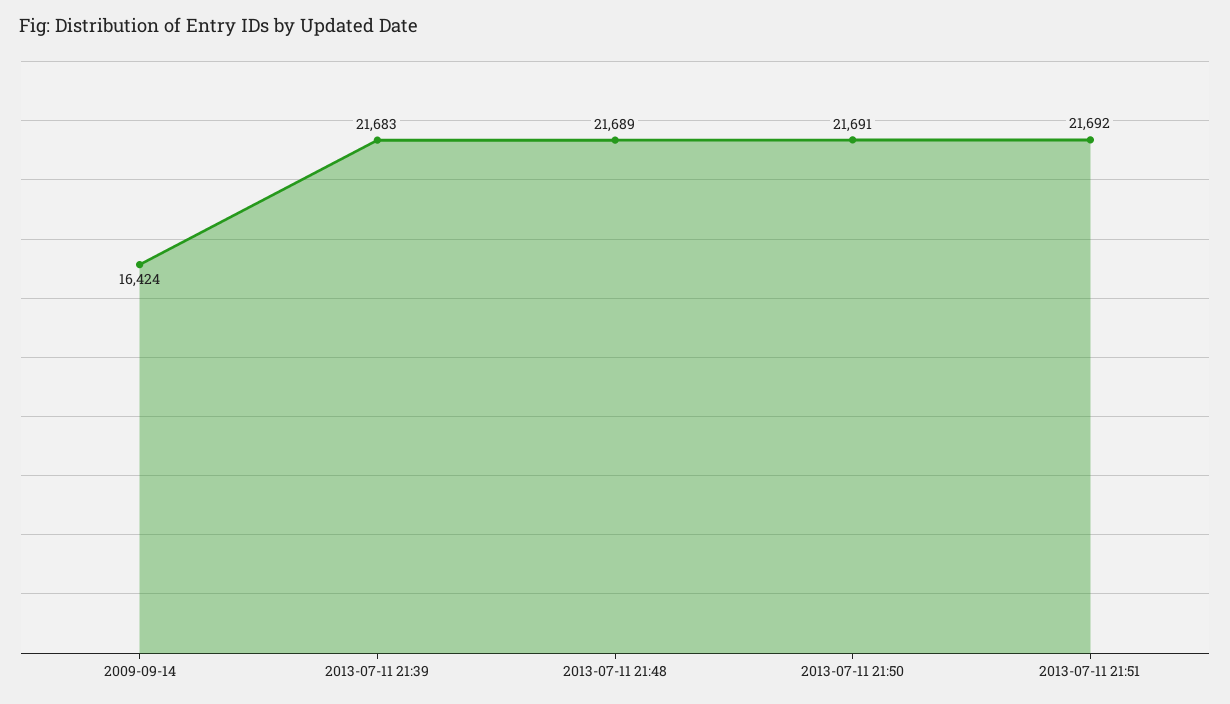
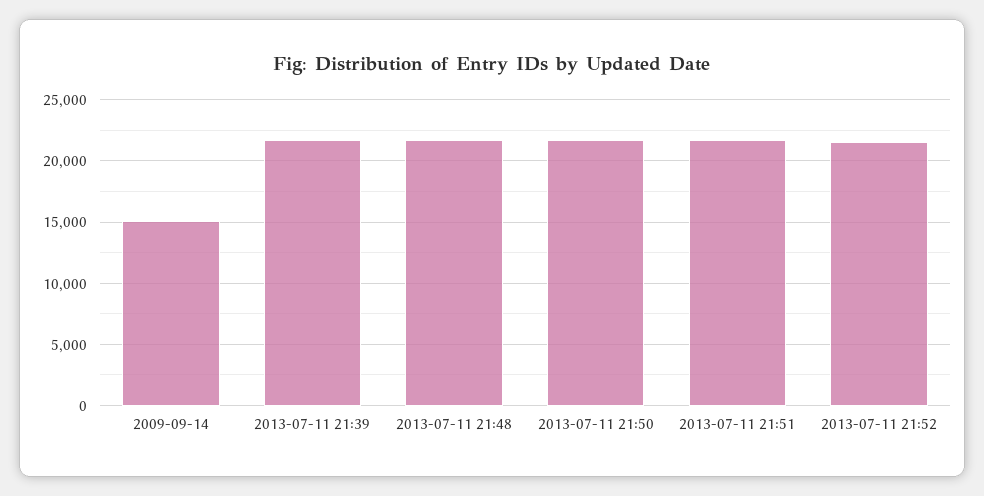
2009-09-14: 16424 -> 15000
2013-07-11 21:52: none -> 21500

